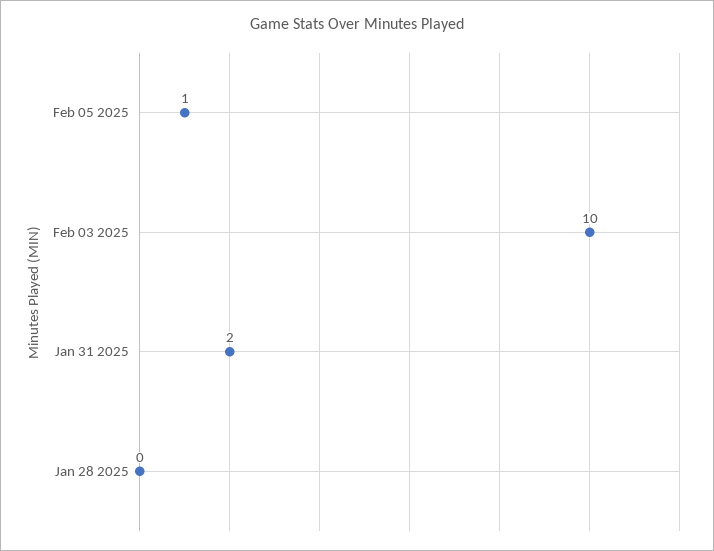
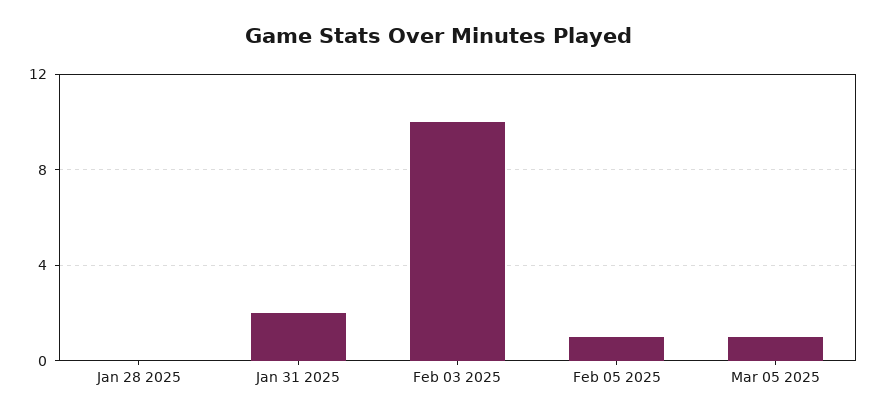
Mar 05 2025: none -> 1

